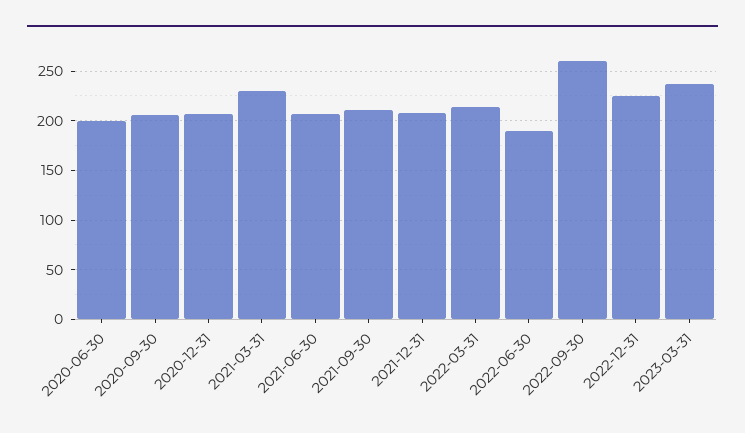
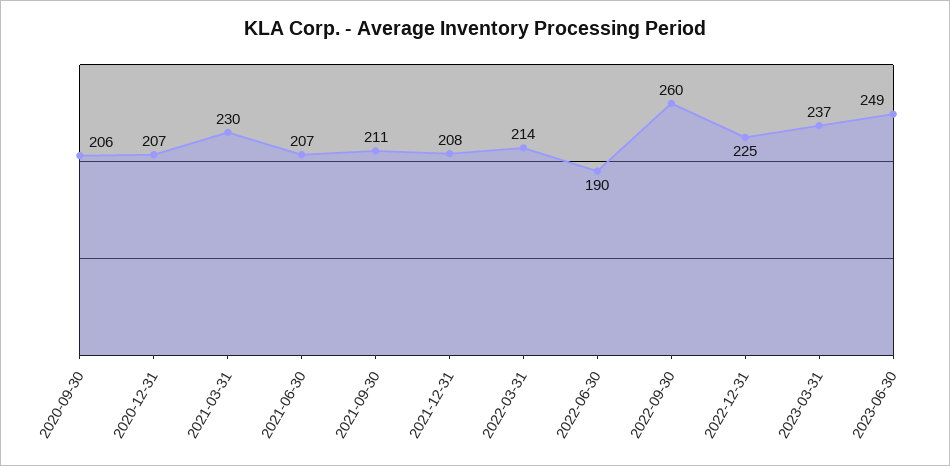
2020-06-30: 200 -> none
2023-06-30: none -> 249

